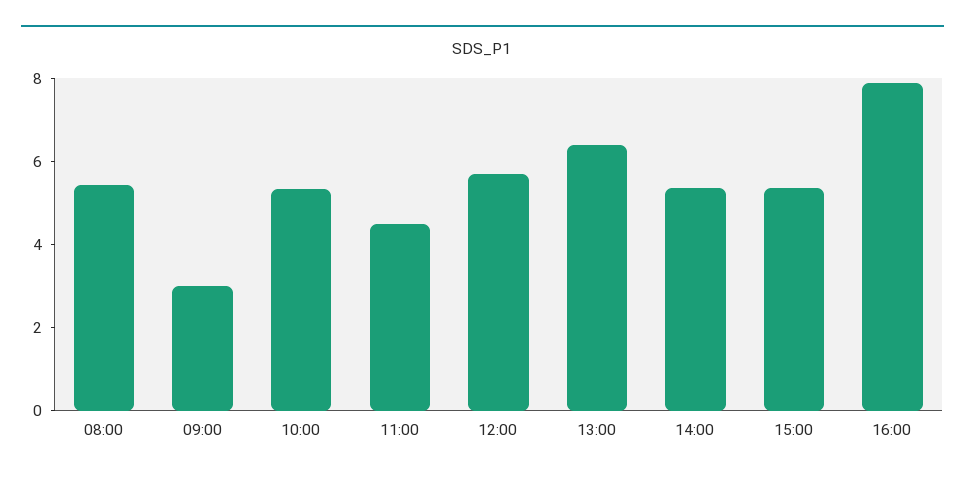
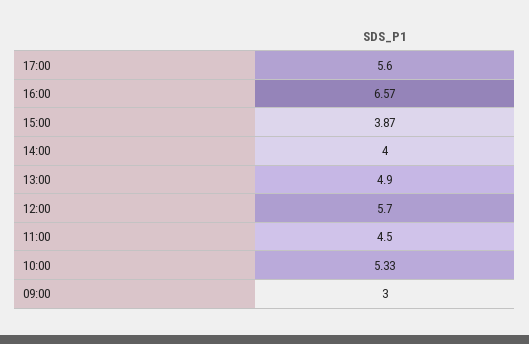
08:00: 5.5 -> none
13:00: 6.5 -> 4.9
14:00: 5.5 -> 4
15:00: 5.5 -> 3.87
16:00: 8 -> 6.57
17:00: none -> 5.6

